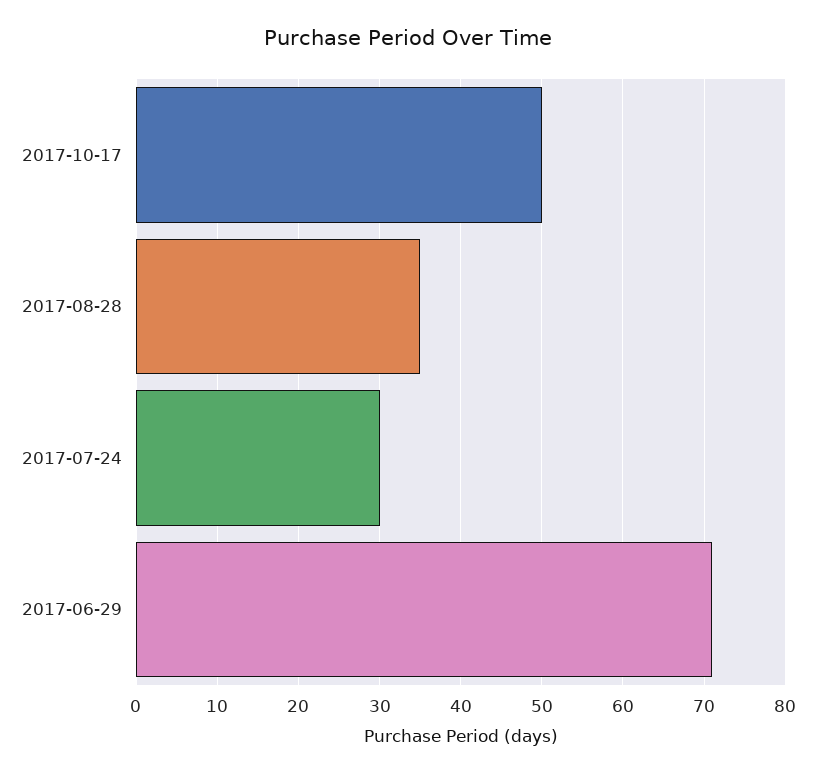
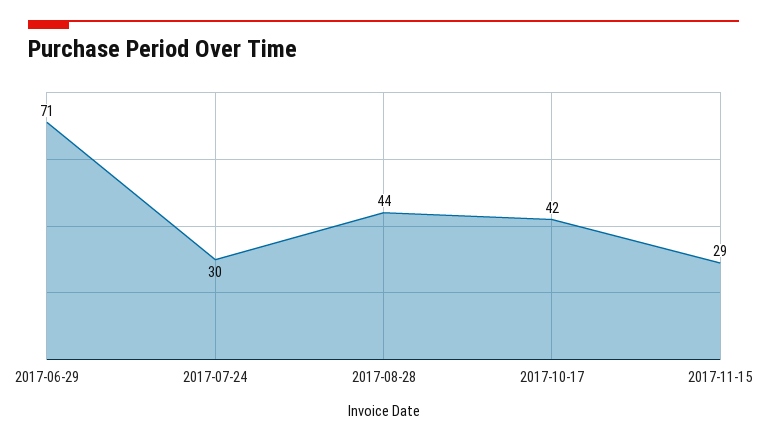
2017-10-17: 50 -> 42
2017-08-28: 35 -> 44
2017-11-15: none -> 29

